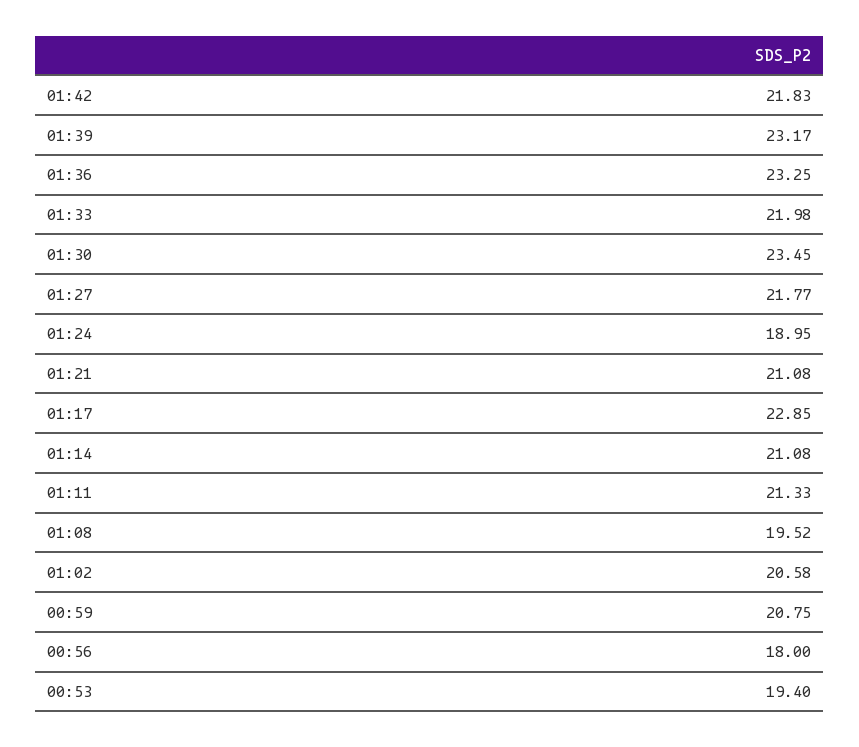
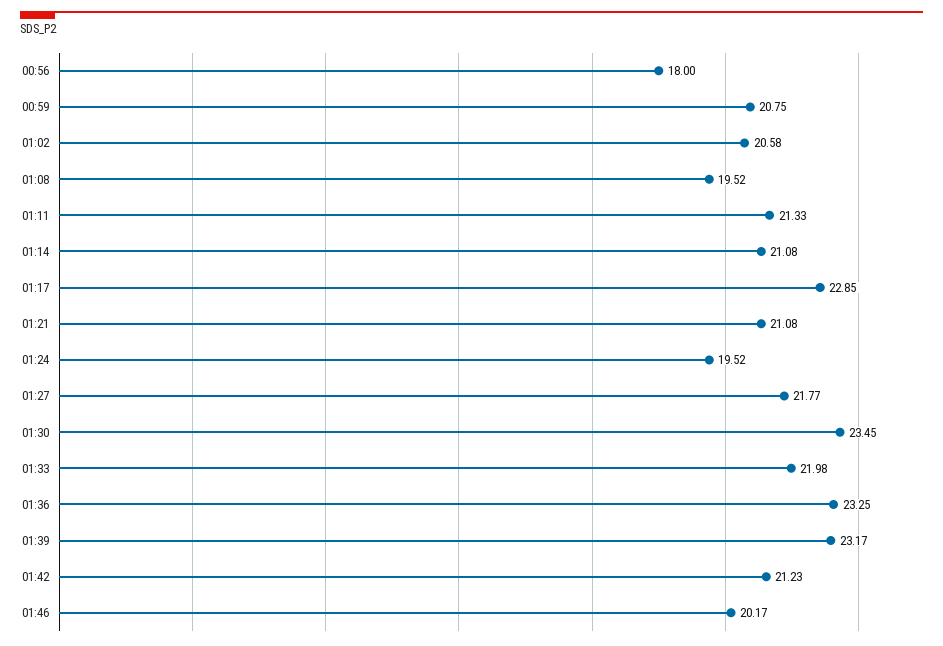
01:42: 21.83 -> 21.23
01:24: 18.95 -> 19.52
00:53: 19.4 -> none
01:46: none -> 20.17

